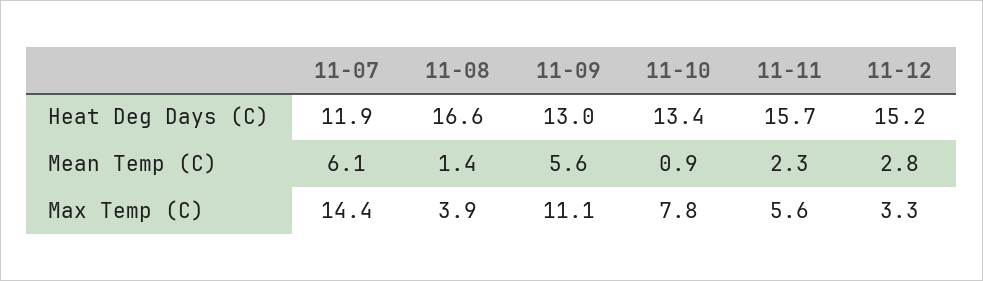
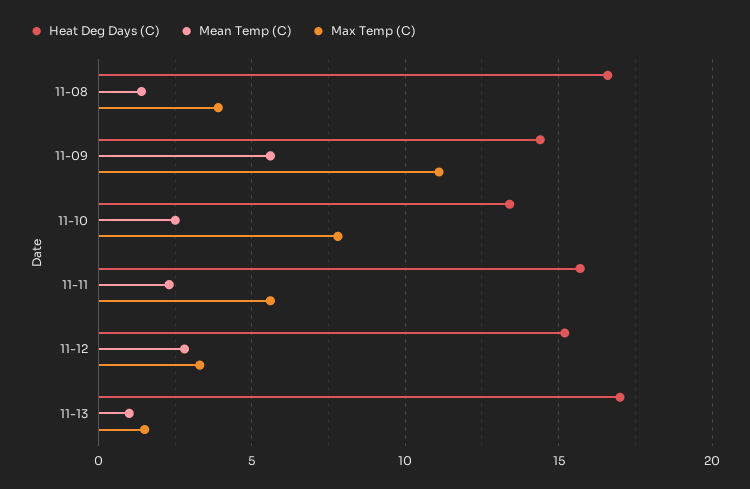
Heat Deg Days (C), 11-07: 11.9 -> none
Heat Deg Days (C), 11-09: 13 -> 14.5
Mean Temp (C), 11-07: 6.1 -> none
Mean Temp (C), 11-10: 0.9 -> 2.5
Max Temp (C), 11-07: 14.4 -> none
Heat Deg Days (C), 11-13: none -> 17
Mean Temp (C), 11-13: none -> 1
Max Temp (C), 11-13: none -> 1.5

